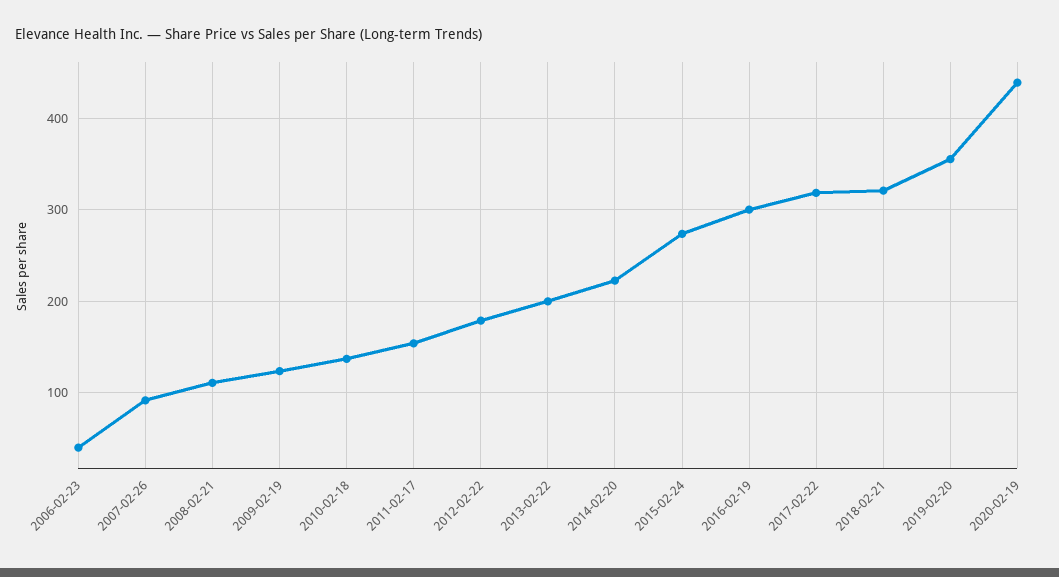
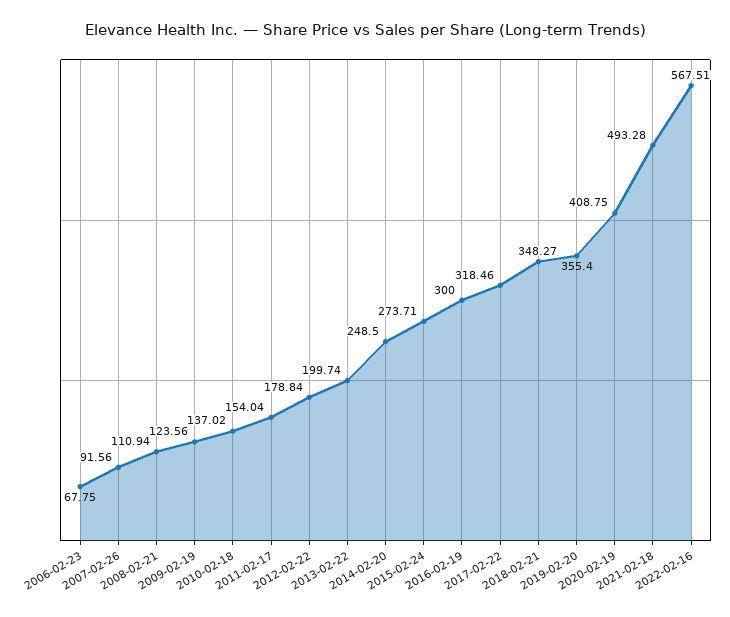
2006-02-23: 40 -> 67.75
2014-02-20: 220 -> 248.5
2018-02-21: 320 -> 348.27
2020-02-19: 440 -> 408.75
2021-02-18: none -> 493.28
2022-02-16: none -> 567.51

